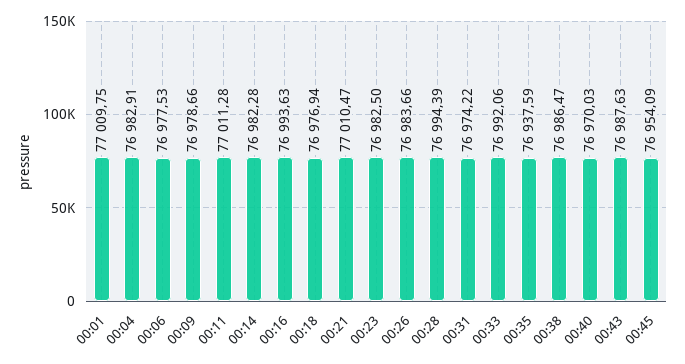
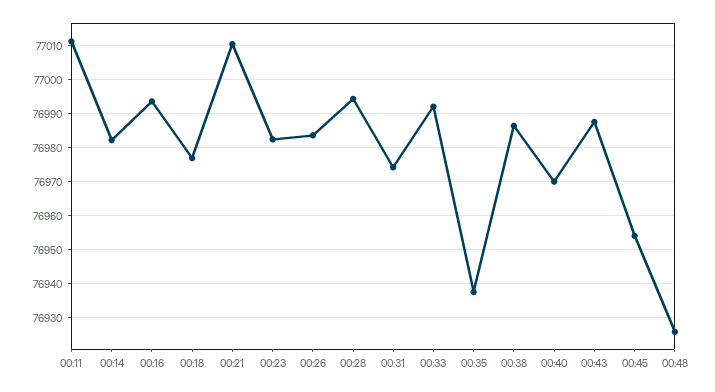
00:01: 77009.75 -> none
00:04: 76982.91 -> none
00:06: 76977.53 -> none
00:09: 76978.66 -> none
00:48: none -> 76926

